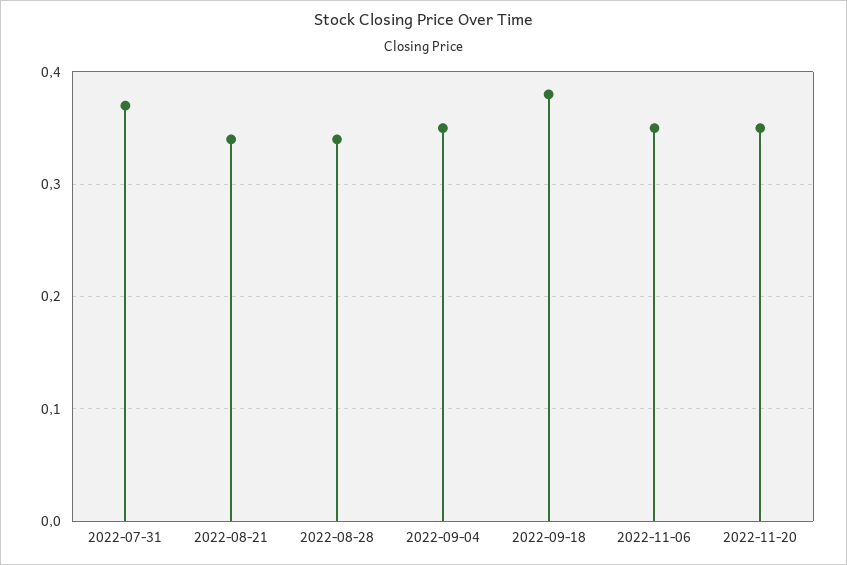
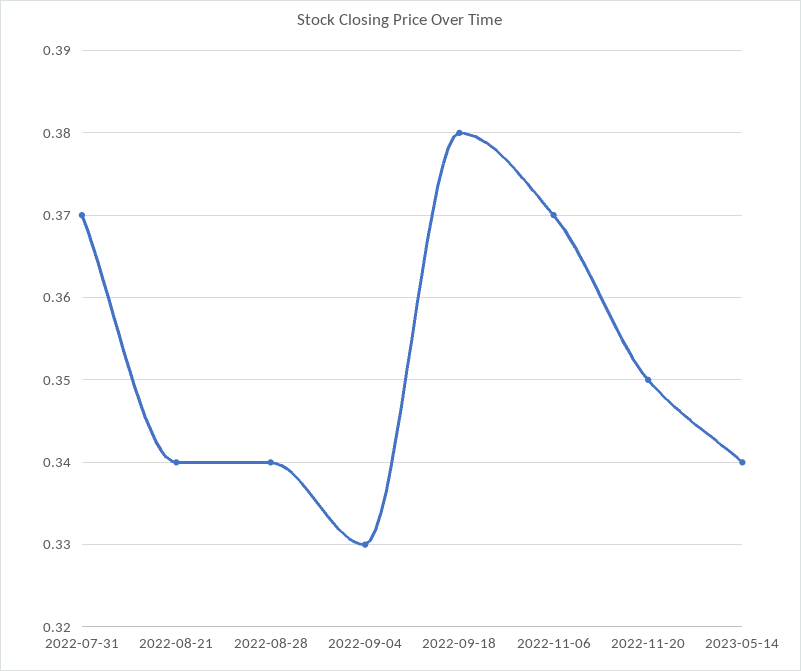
2022-09-04: 0.35 -> 0.33
2022-11-06: 0.35 -> 0.37
2023-05-14: none -> 0.34

